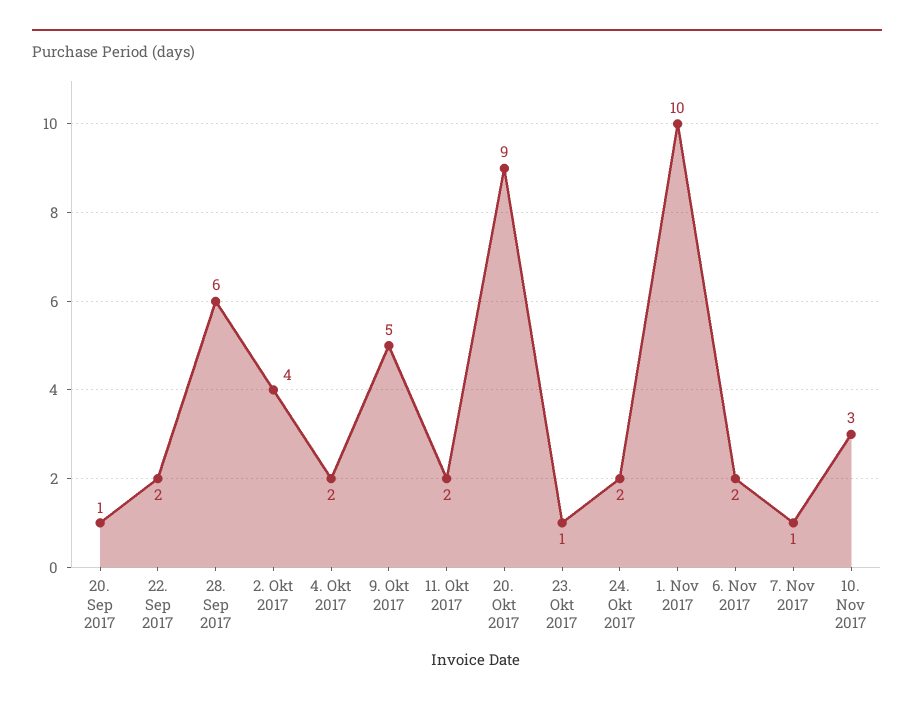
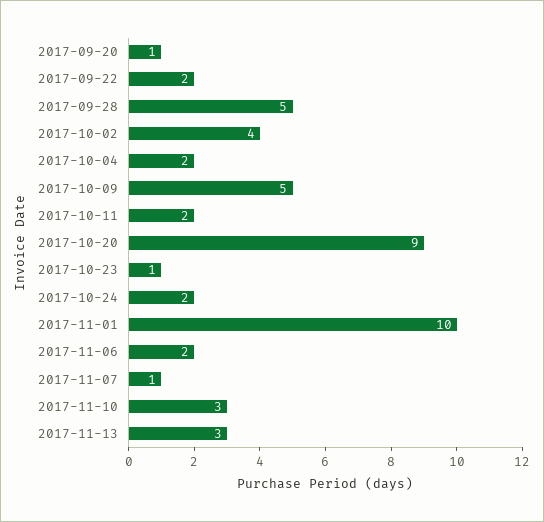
28. Sep 2017: 6 -> 5
2017-11-13: none -> 3

